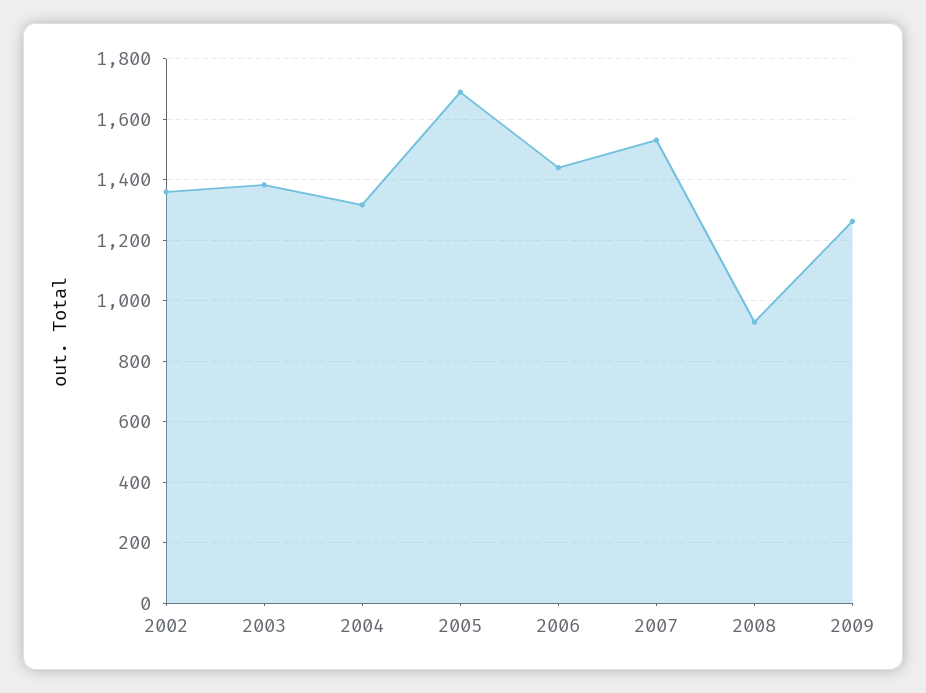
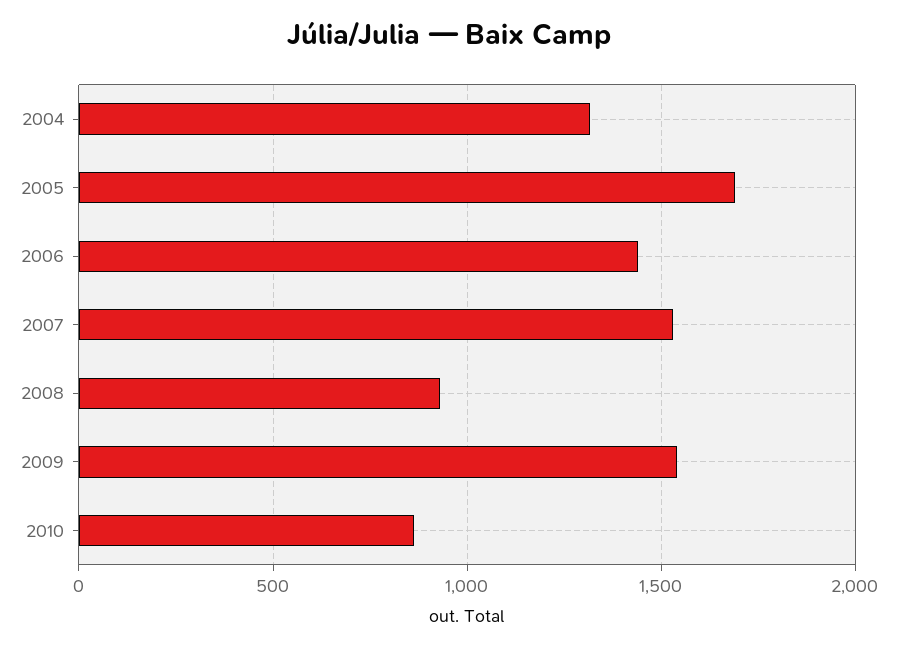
2002: 1360 -> none
2003: 1380 -> none
2009: 1260 -> 1550
2010: none -> 850

